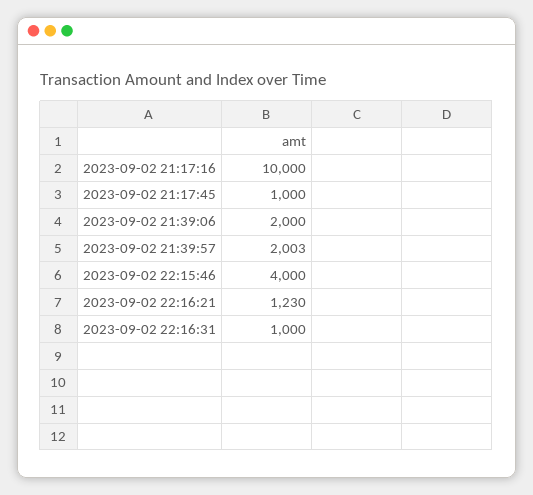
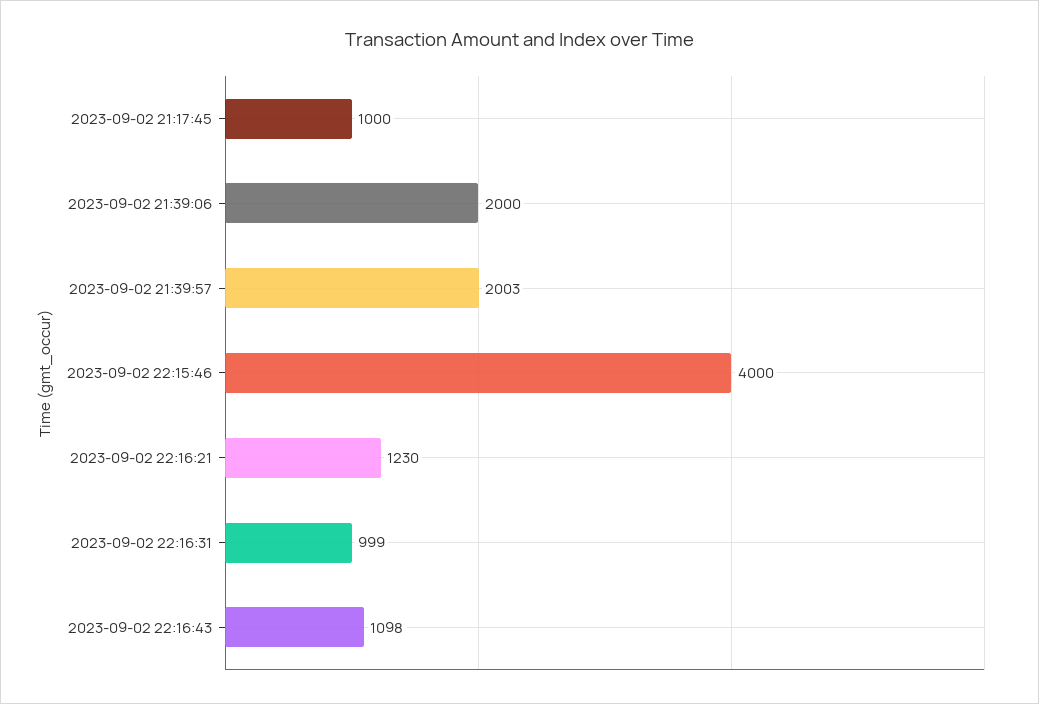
2023-09-02 21:17:16: 10000 -> none
2023-09-02 22:16:31: 1000 -> 999
2023-09-02 22:16:43: none -> 1098

